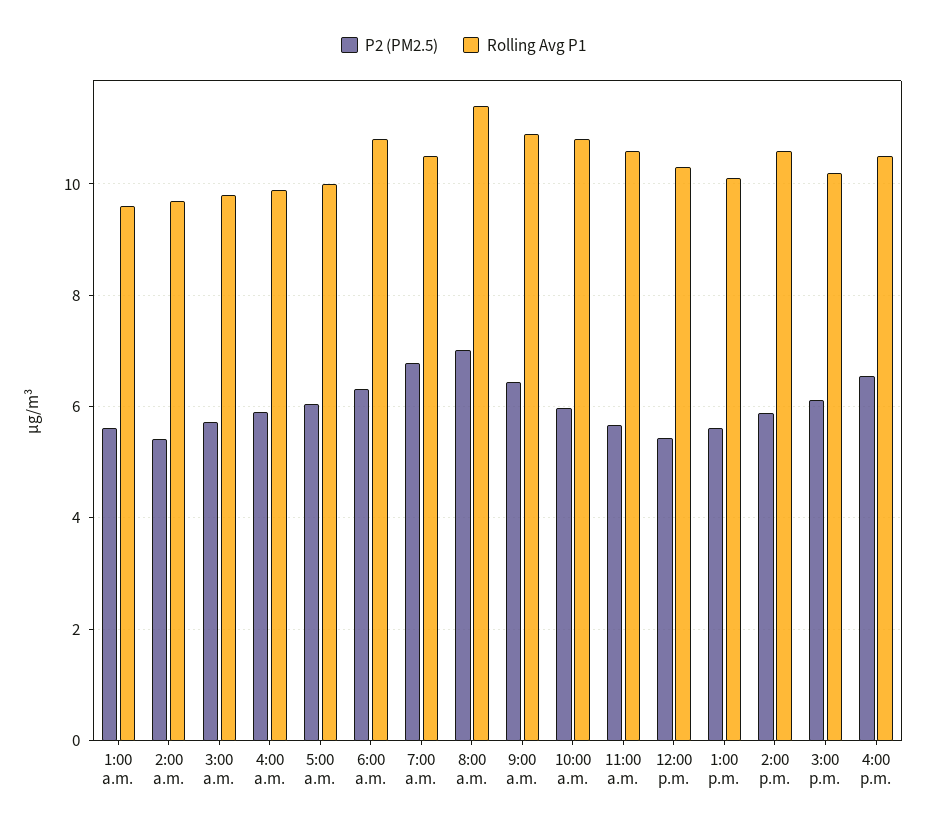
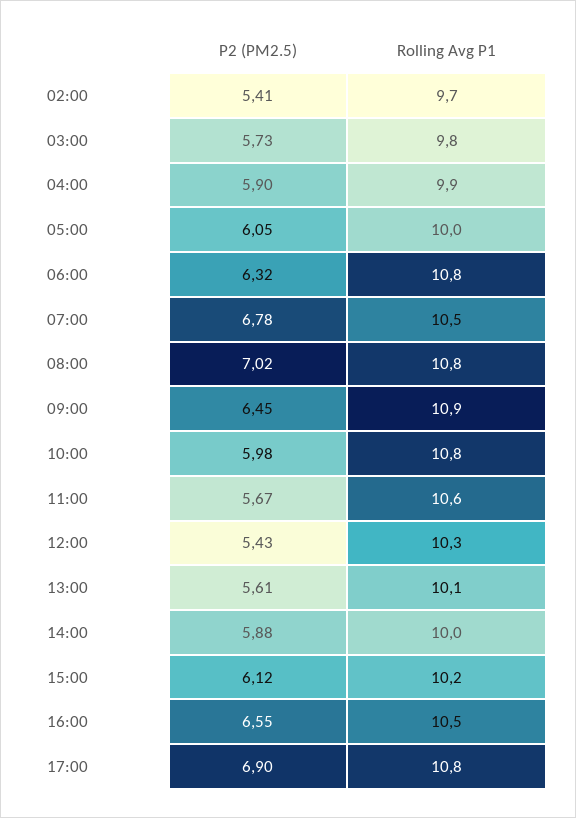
P2 (PM2.5), 1:00 a.m.: 5.6 -> none
Rolling Avg P1, 1:00 a.m.: 9.6 -> none
Rolling Avg P1, 8:00 a.m.: 11.4 -> 10.8
Rolling Avg P1, 2:00 p.m.: 10.6 -> 10
P2 (PM2.5), 17:00: none -> 6.9
Rolling Avg P1, 17:00: none -> 10.8

